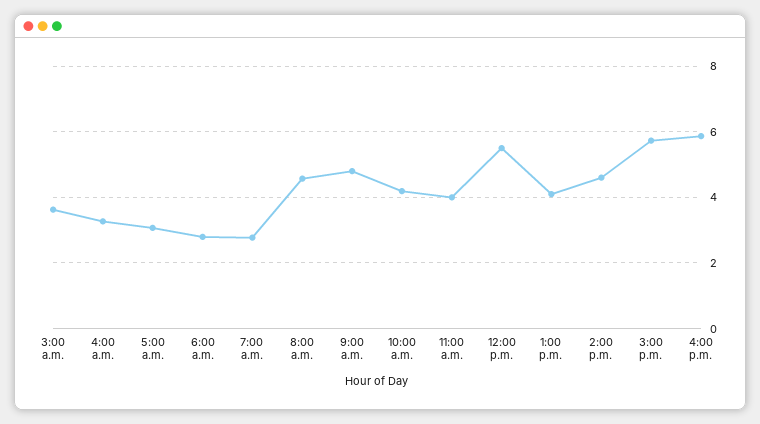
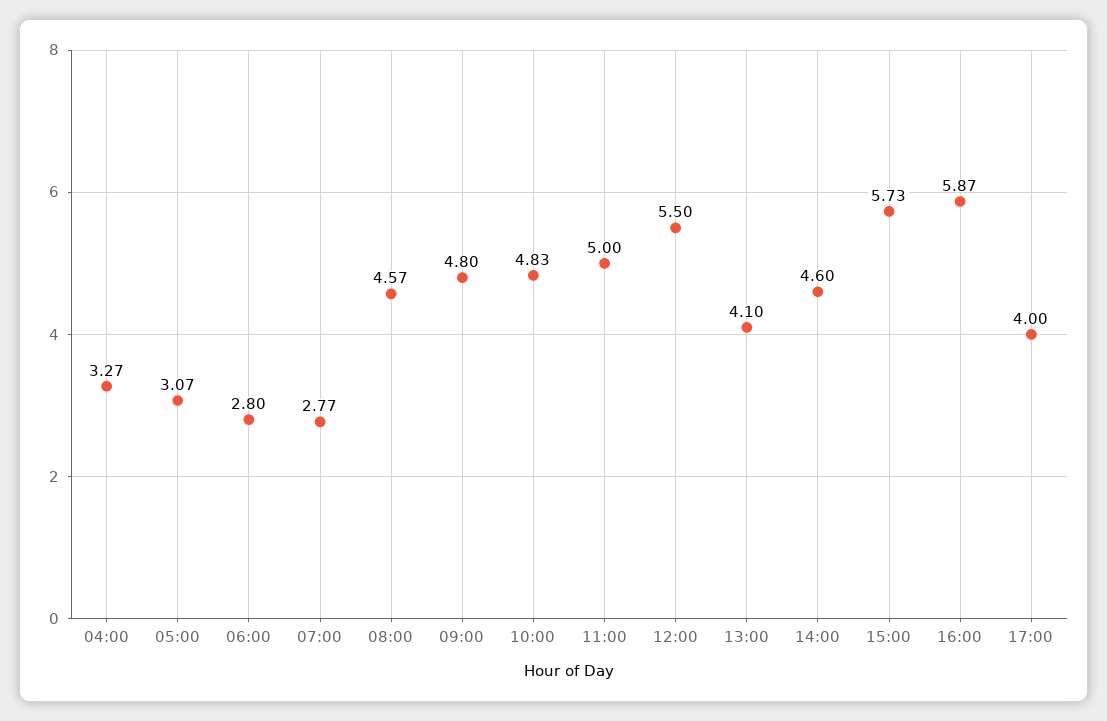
3:00 a.m.: 3.6 -> none
10:00 a.m.: 4.2 -> 4.83
11:00 a.m.: 4 -> 5
17:00: none -> 4

